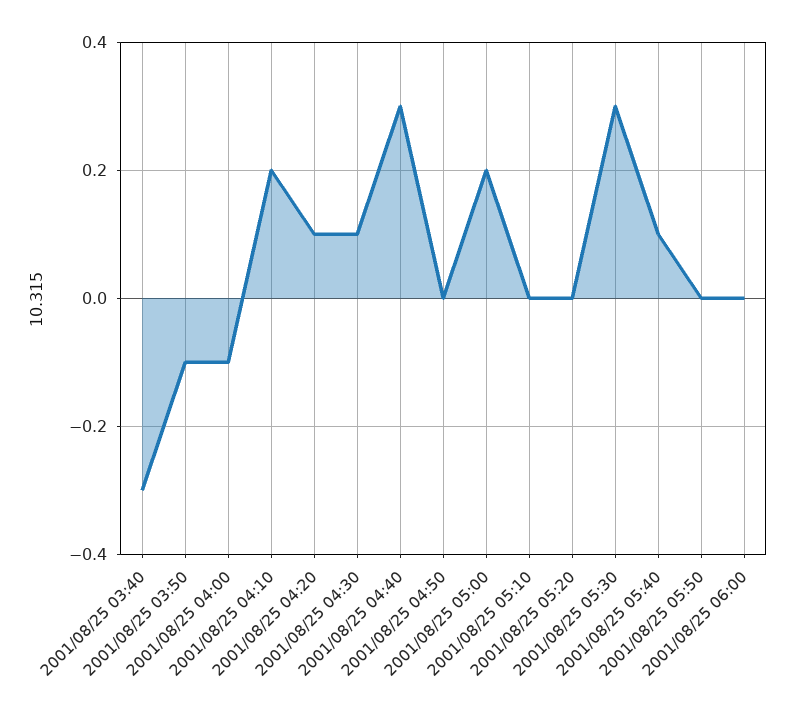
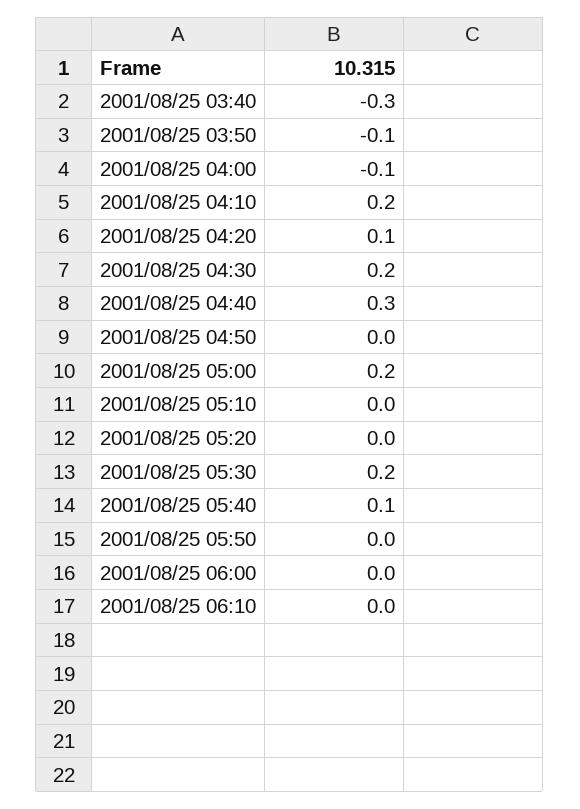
2001/08/25 04:30: 0.1 -> 0.2
2001/08/25 05:30: 0.3 -> 0.2
2001/08/25 06:10: none -> 0

